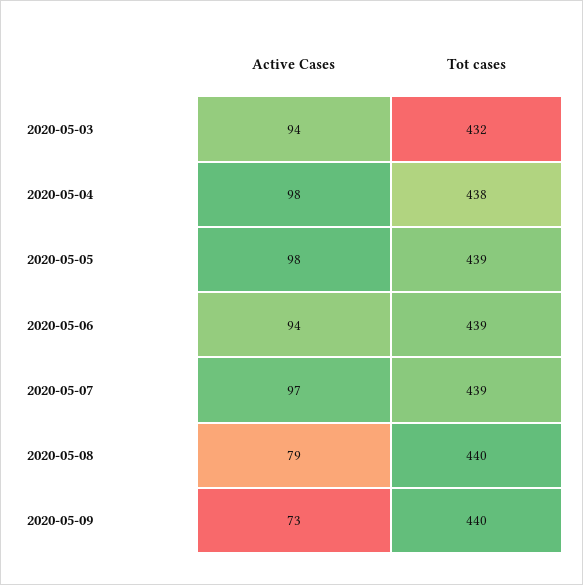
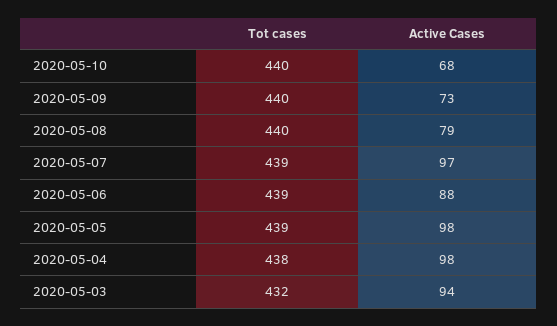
Active Cases, 2020-05-06: 94 -> 88
Tot cases, 2020-05-10: none -> 440
Active Cases, 2020-05-10: none -> 68

